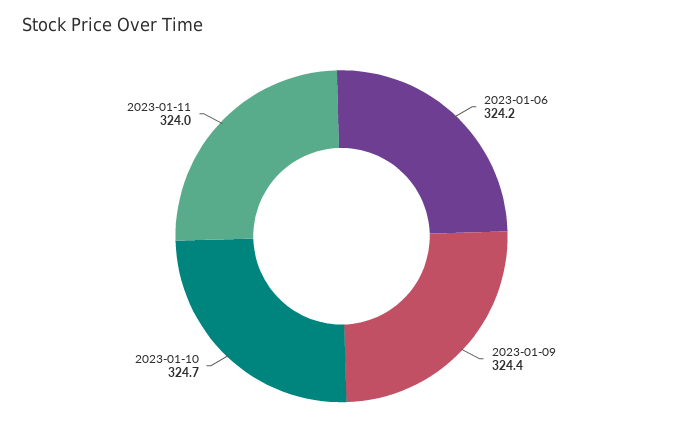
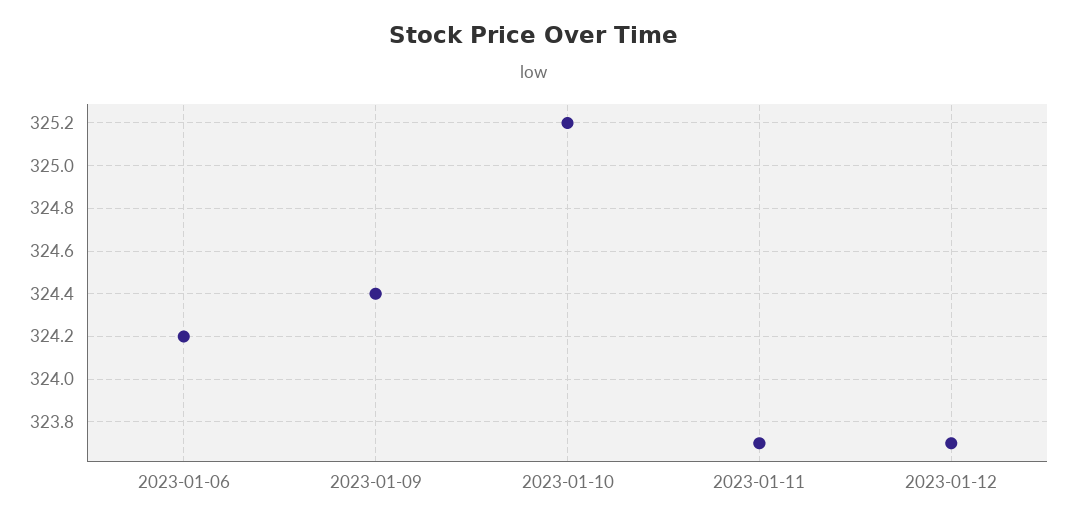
2023-01-10: 324.7 -> 325.2
2023-01-11: 324 -> 323.7
2023-01-12: none -> 323.7

